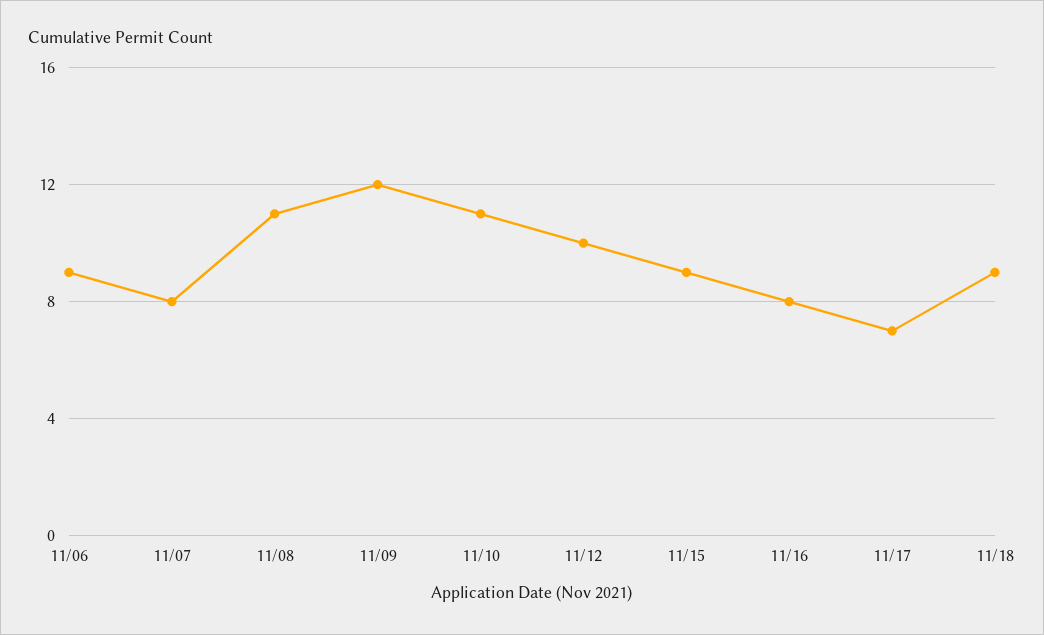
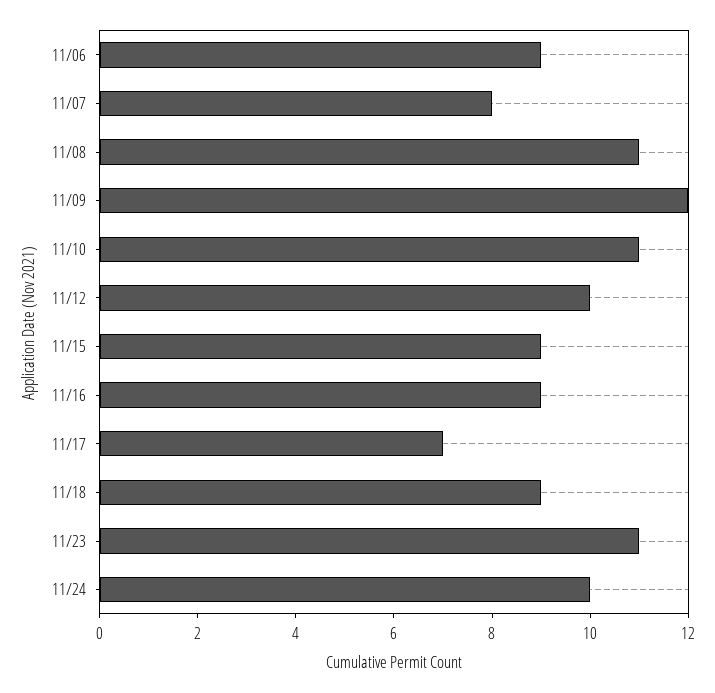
11/16: 8 -> 9
11/23: none -> 11
11/24: none -> 10

